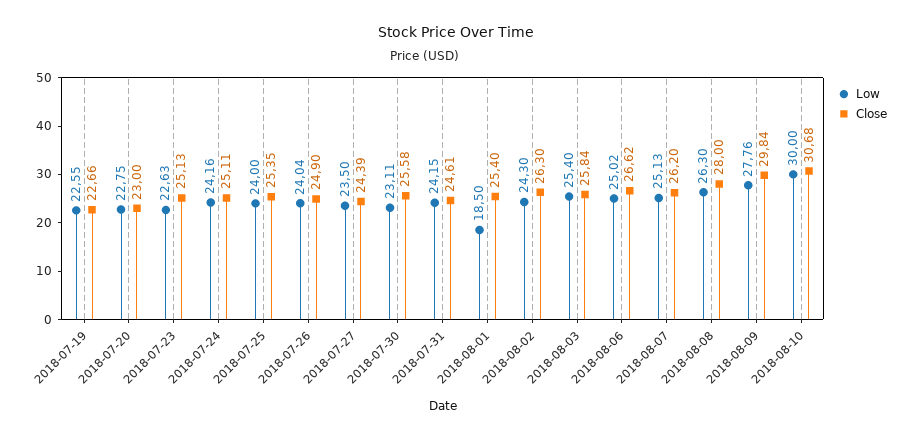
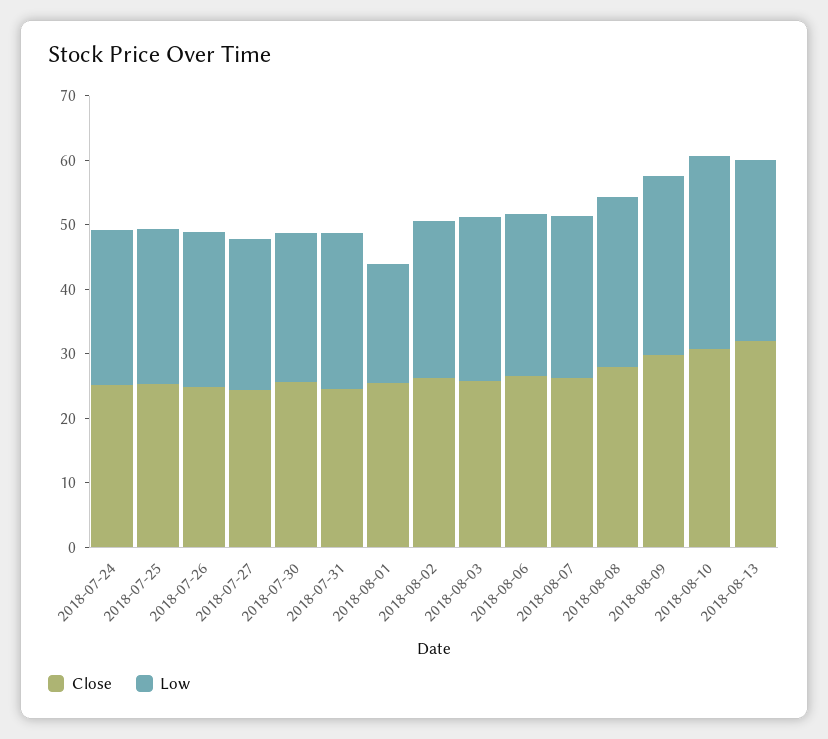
Low, 2018-07-19: 22.55 -> none
Close, 2018-07-19: 22.66 -> none
Low, 2018-07-20: 22.75 -> none
Close, 2018-07-20: 23 -> none
Low, 2018-07-23: 22.63 -> none
Close, 2018-07-23: 25.13 -> none
Close, 2018-08-13: none -> 32
Low, 2018-08-13: none -> 28

